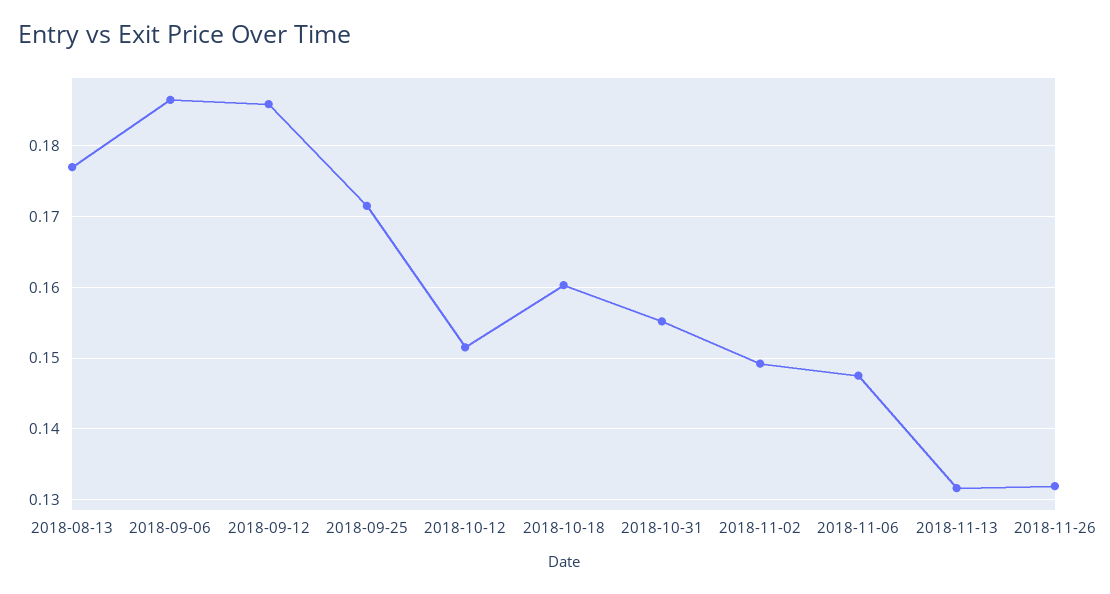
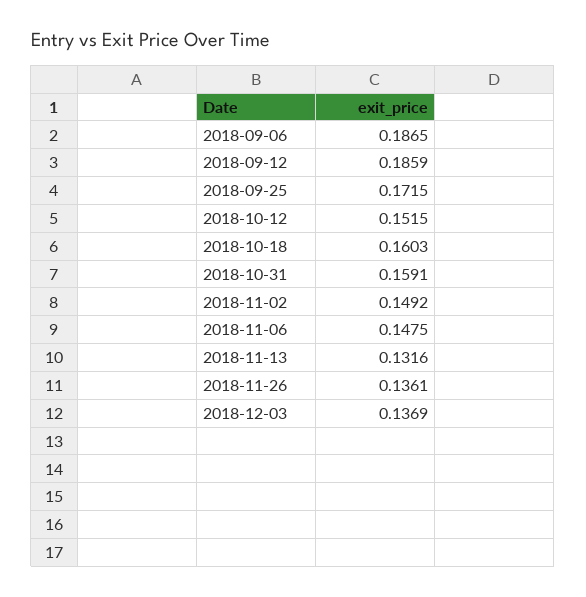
2018-08-13: 0.177 -> none
2018-10-31: 0.155 -> 0.1591
2018-11-26: 0.132 -> 0.1361
2018-12-03: none -> 0.1369

